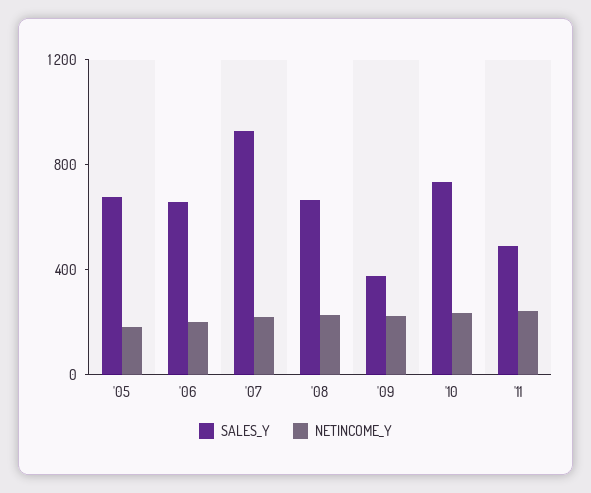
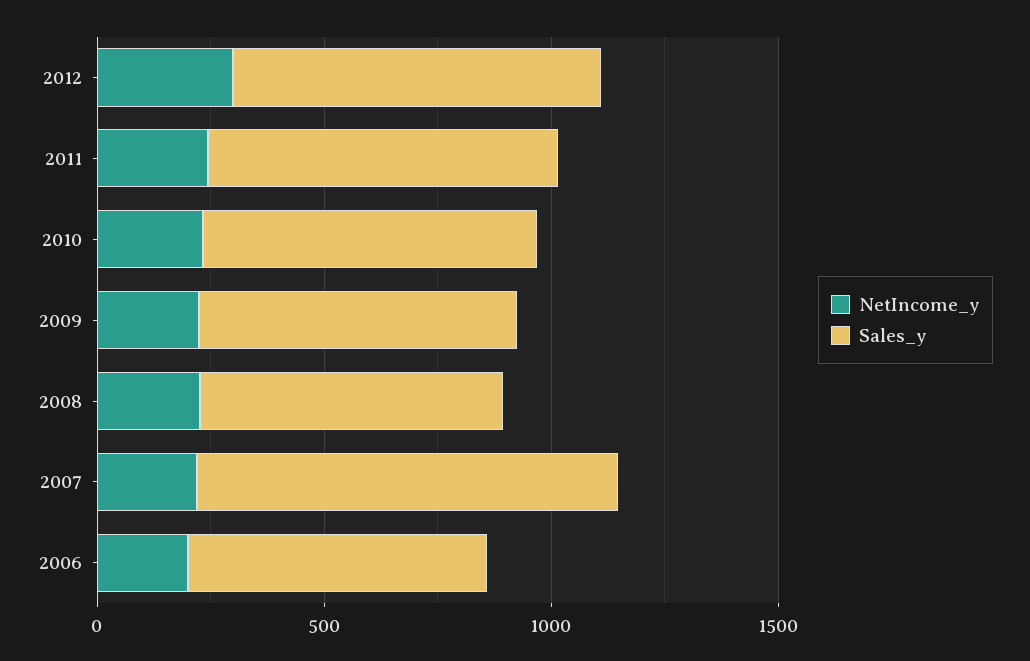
SALES_Y, '05: 700 -> none
NETINCOME_Y, '05: 200 -> none
SALES_Y, '09: 400 -> 700
SALES_Y, '11: 500 -> 800
NETINCOME_Y, 2012: none -> 300
SALES_Y, 2012: none -> 800

